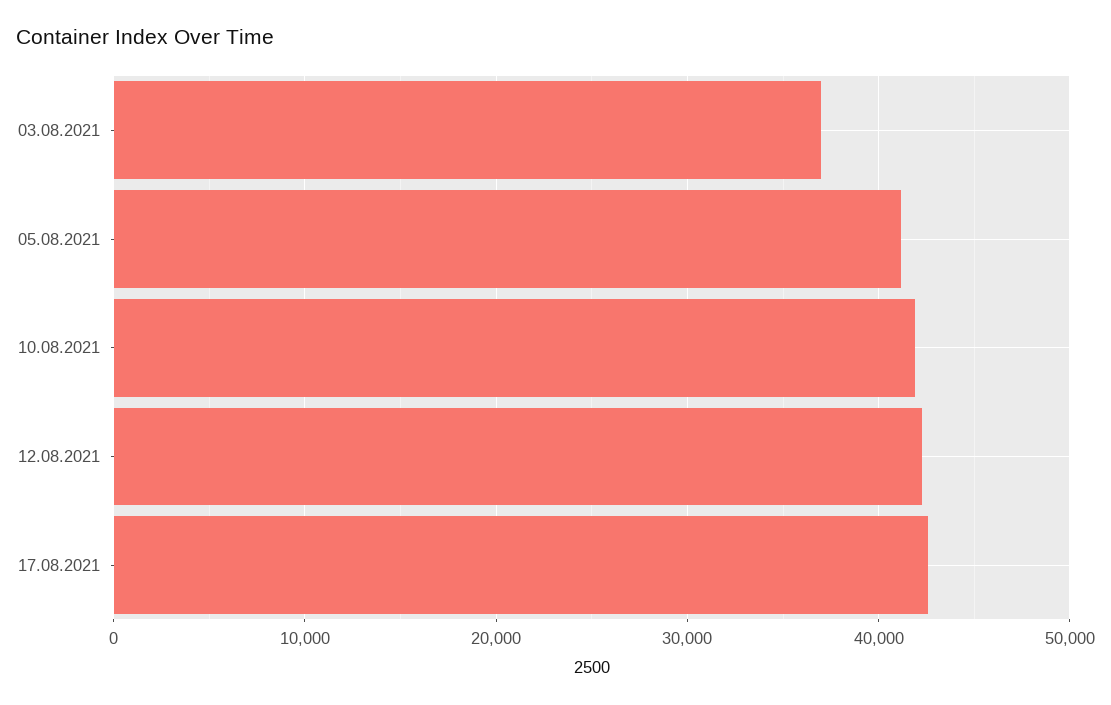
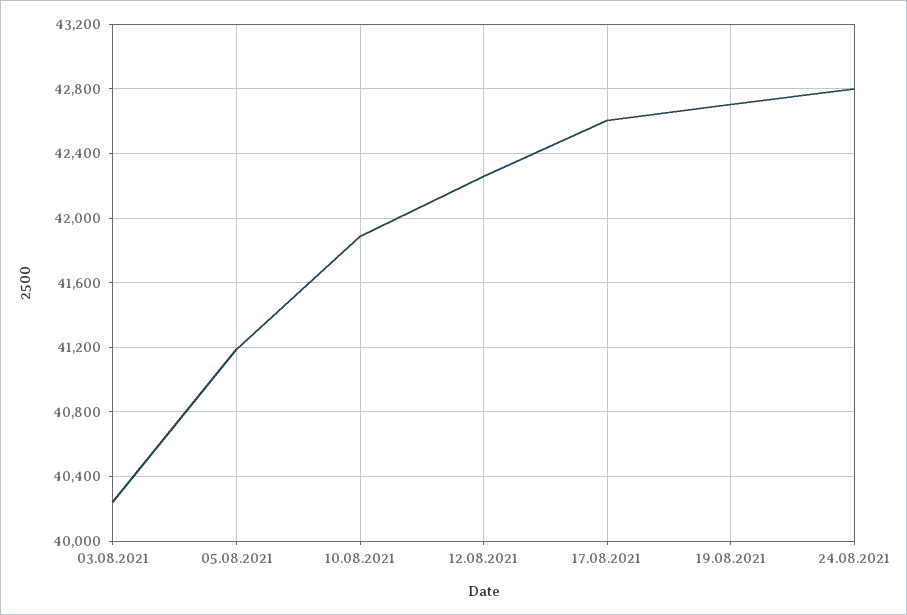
03.08.2021: 37000 -> 40250
19.08.2021: none -> 42700
24.08.2021: none -> 42800

